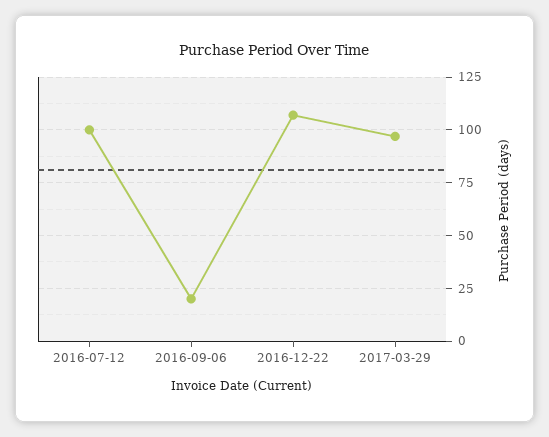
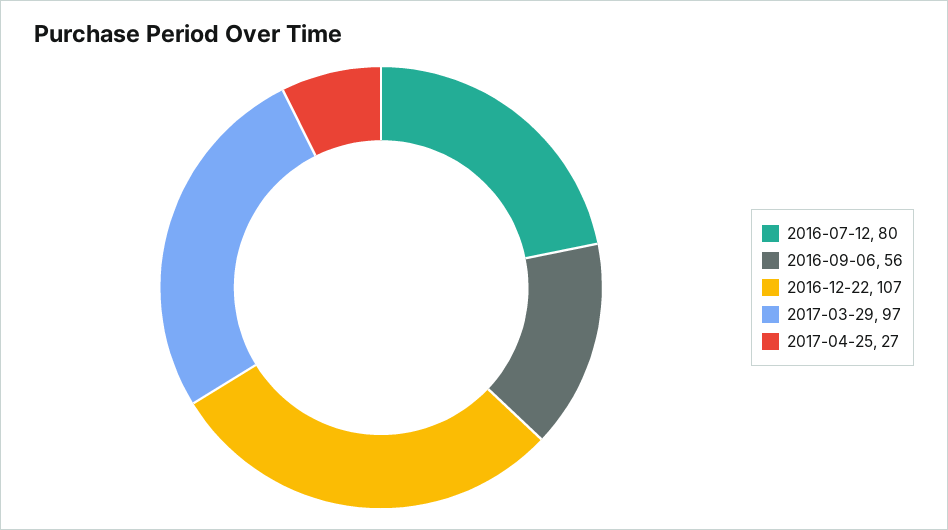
2016-07-12: 100 -> 80
2016-09-06: 20 -> 56
2017-04-25: none -> 27

